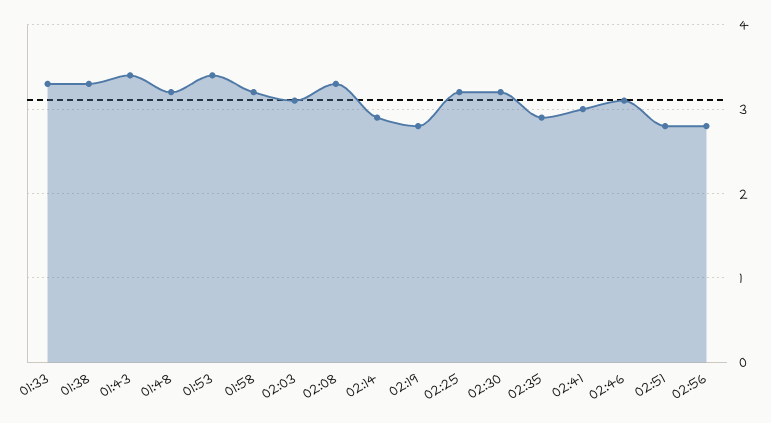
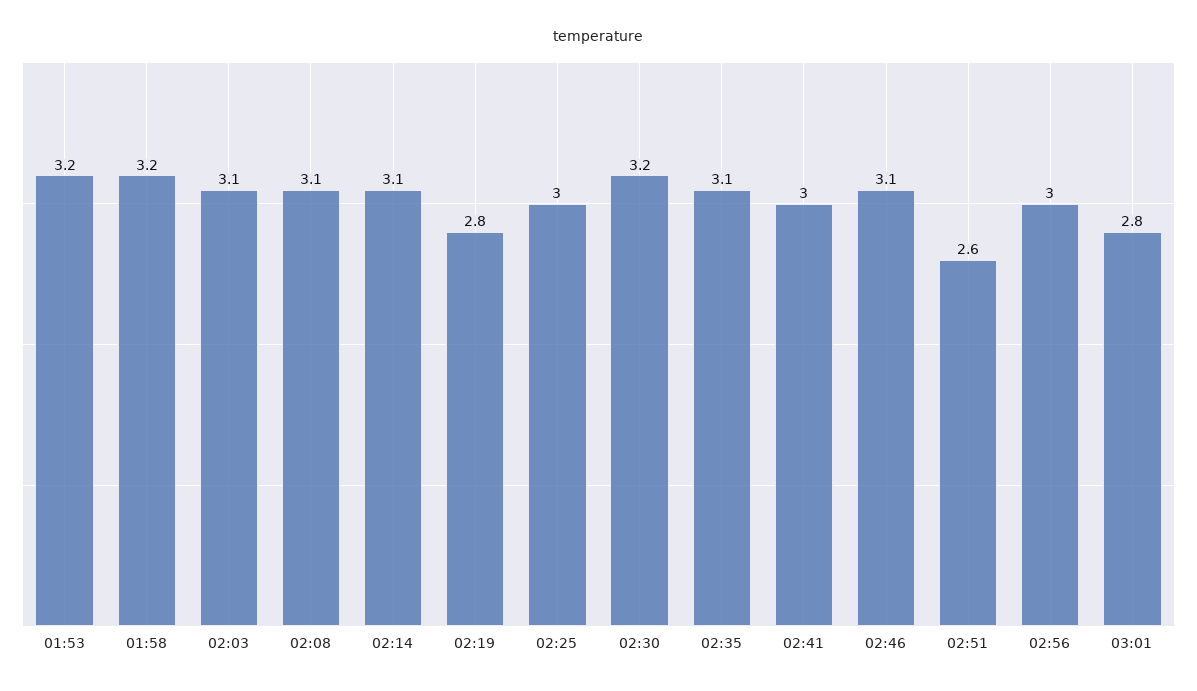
01:33: 3.3 -> none
01:38: 3.3 -> none
01:43: 3.4 -> none
01:48: 3.2 -> none
01:53: 3.4 -> 3.2
02:08: 3.3 -> 3.1
02:14: 2.9 -> 3.1
02:25: 3.2 -> 3
02:35: 2.9 -> 3.1
02:51: 2.8 -> 2.6
02:56: 2.8 -> 3
03:01: none -> 2.8

